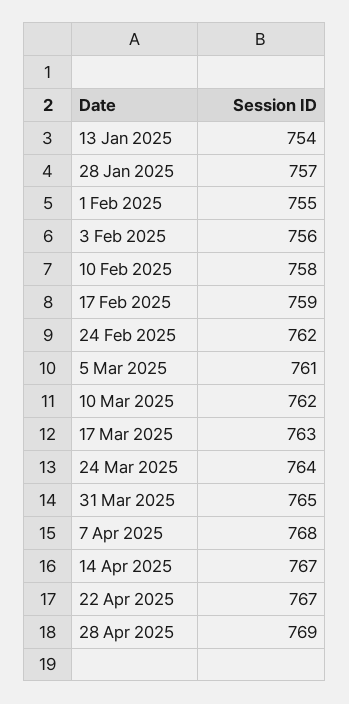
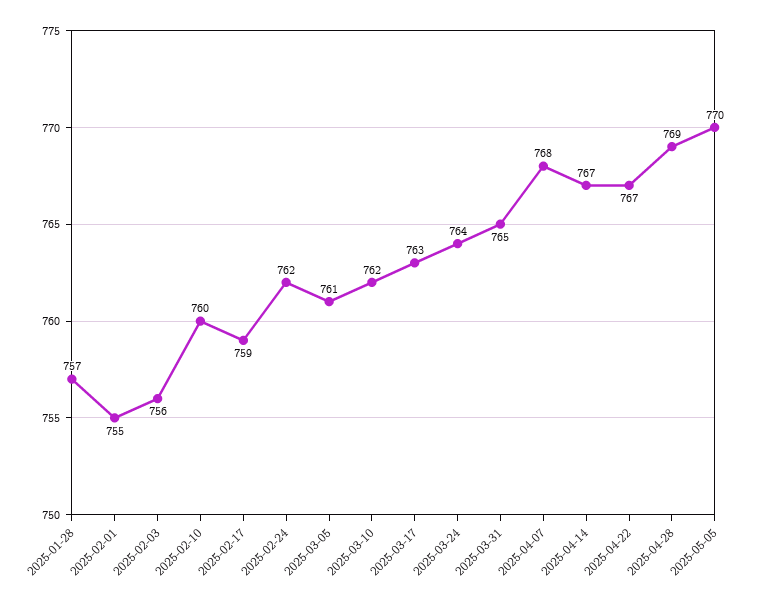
13 Jan 2025: 754 -> none
10 Feb 2025: 758 -> 760
2025-05-05: none -> 770

